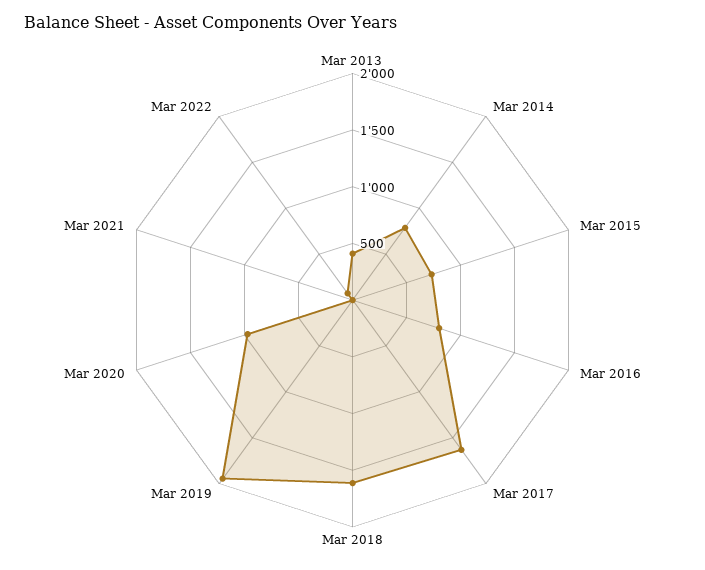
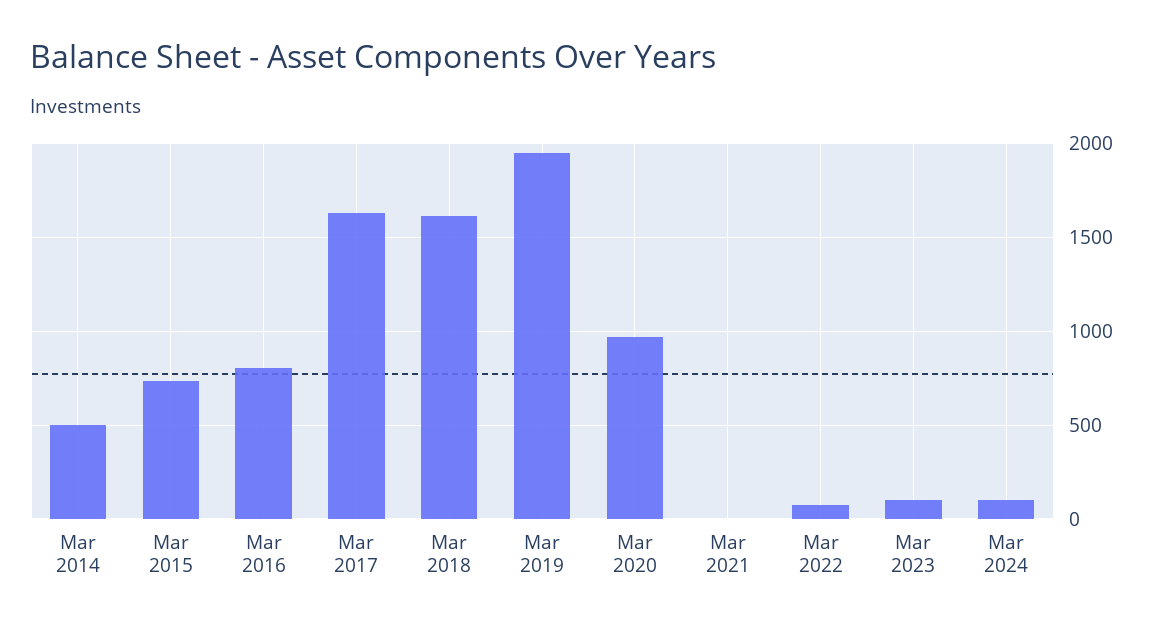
Mar 2013: 400 -> none
Mar 2014: 800 -> 500
Mar 2023: none -> 100
Mar 2024: none -> 100

